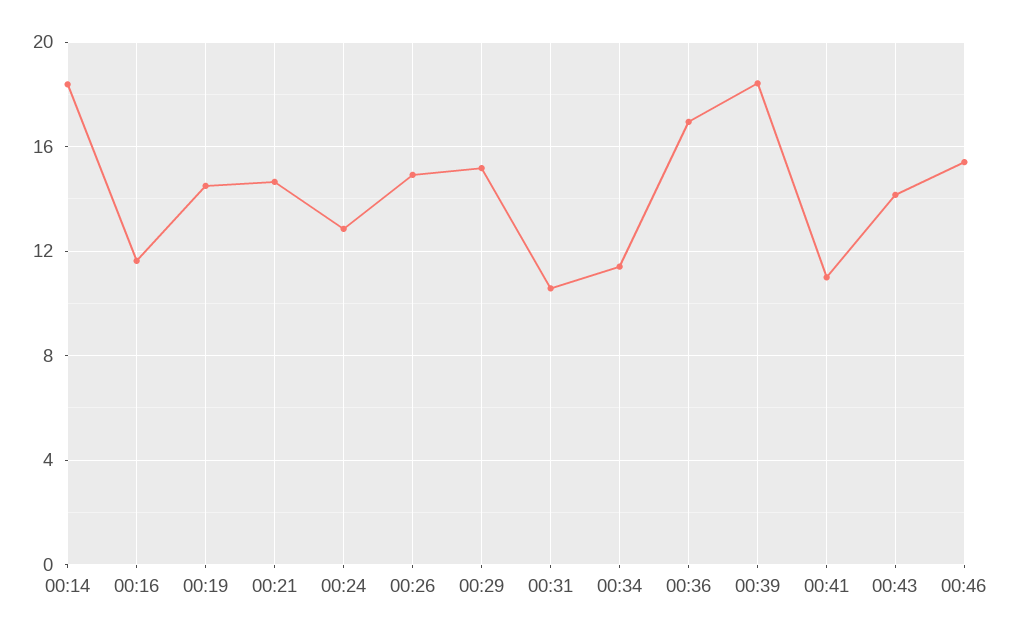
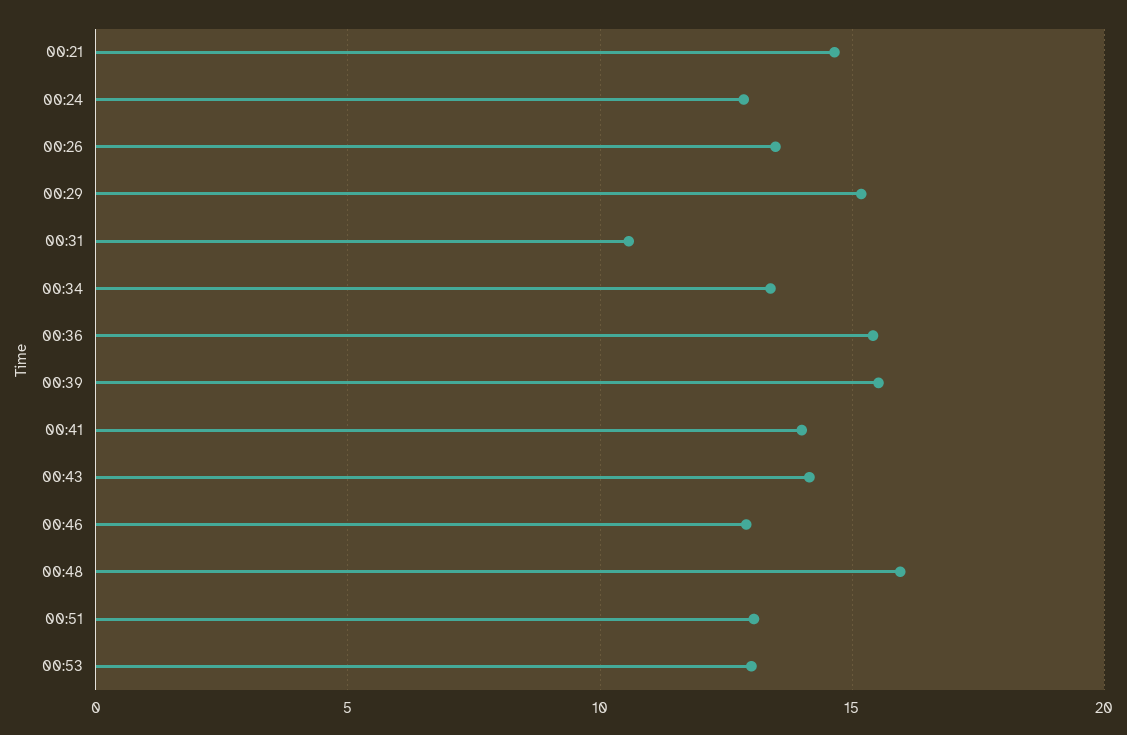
00:14: 18.5 -> none
00:16: 11.5 -> none
00:19: 14.5 -> none
00:26: 15 -> 13.5
00:34: 11.5 -> 13.5
00:36: 17 -> 15.5
00:39: 18.5 -> 15.5
00:41: 11 -> 14
00:46: 15.5 -> 13
00:48: none -> 16
00:51: none -> 13
00:53: none -> 13

